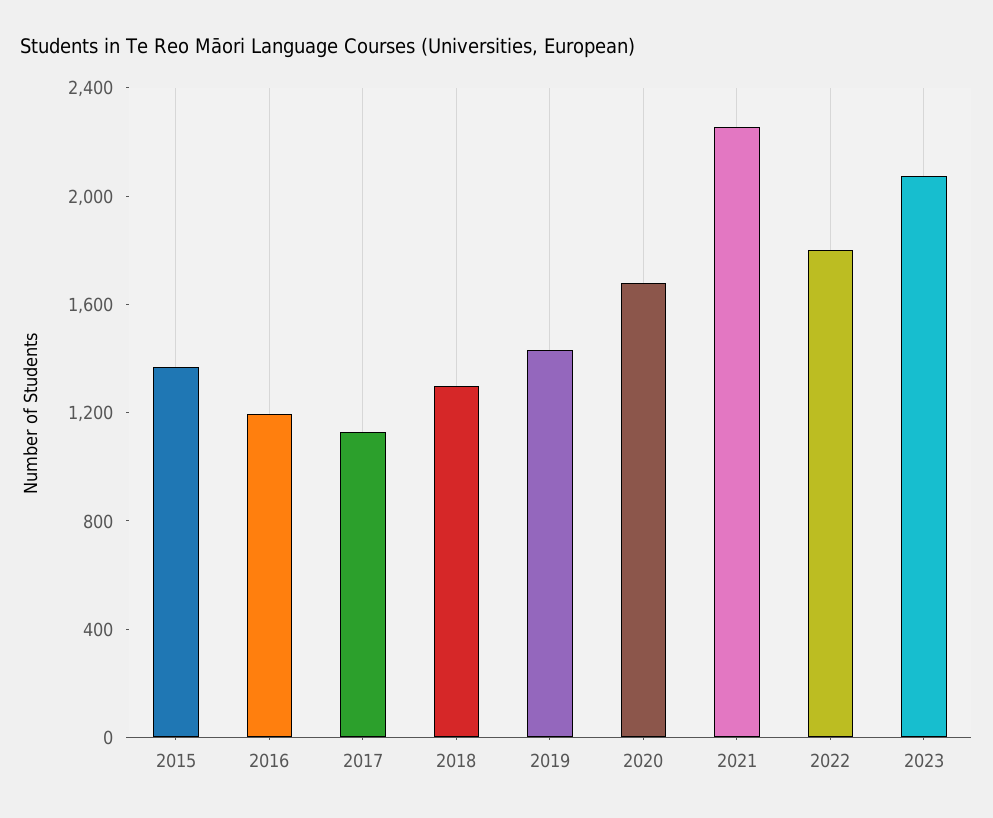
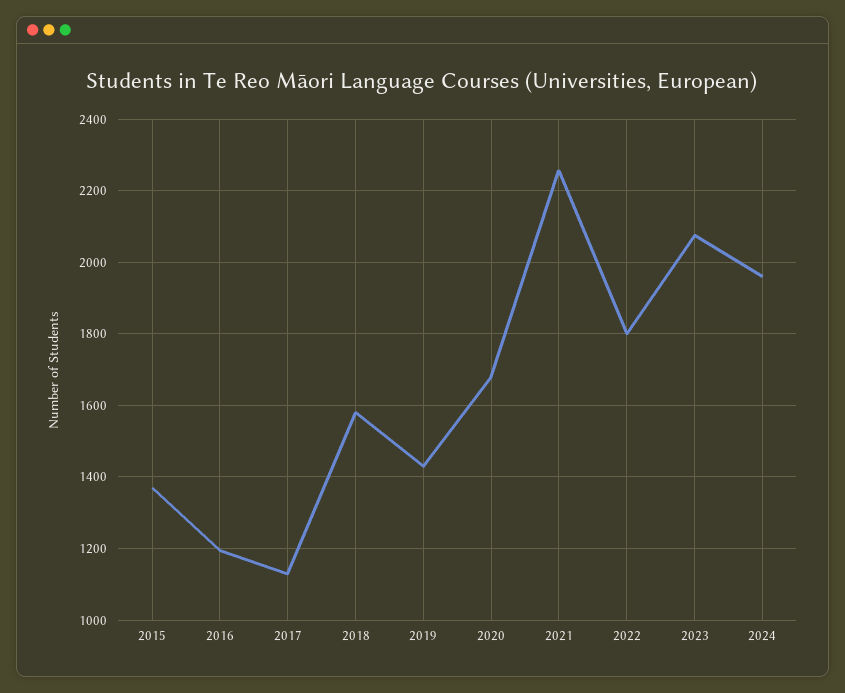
2018: 1300 -> 1580
2024: none -> 1960

